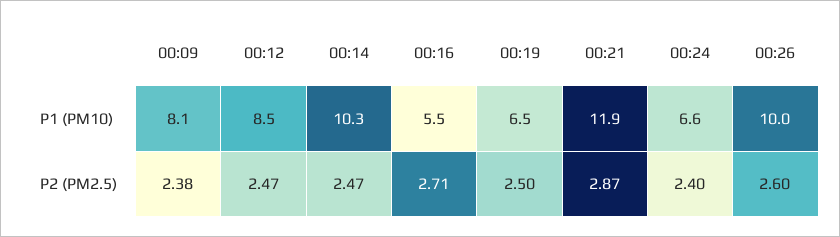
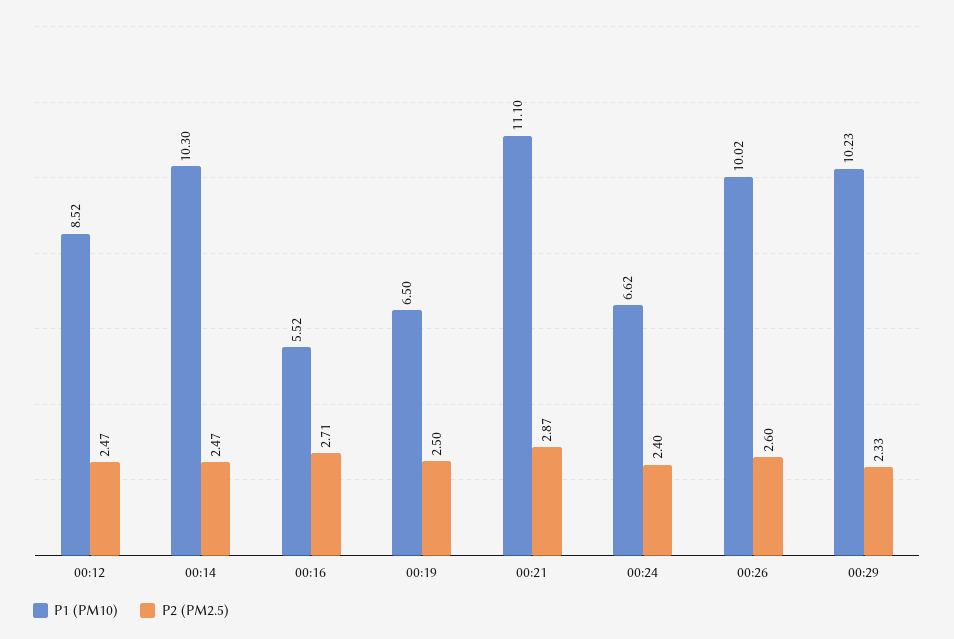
P1 (PM10), 00:09: 8.1 -> none
P1 (PM10), 00:21: 11.9 -> 11.1
P2 (PM2.5), 00:09: 2.38 -> none
P1 (PM10), 00:29: none -> 10.23
P2 (PM2.5), 00:29: none -> 2.33

